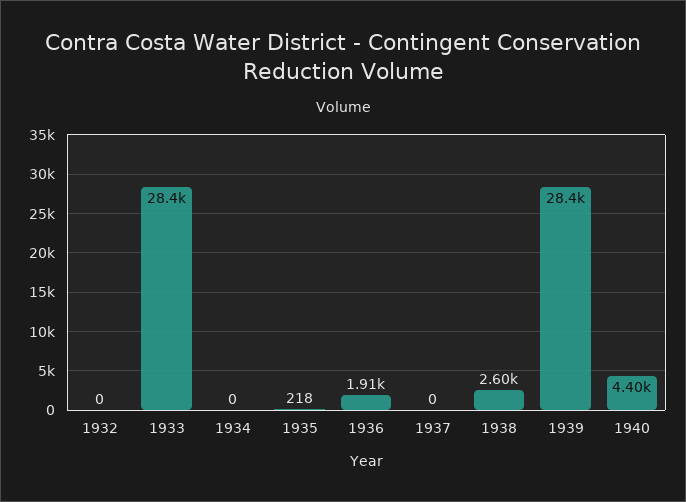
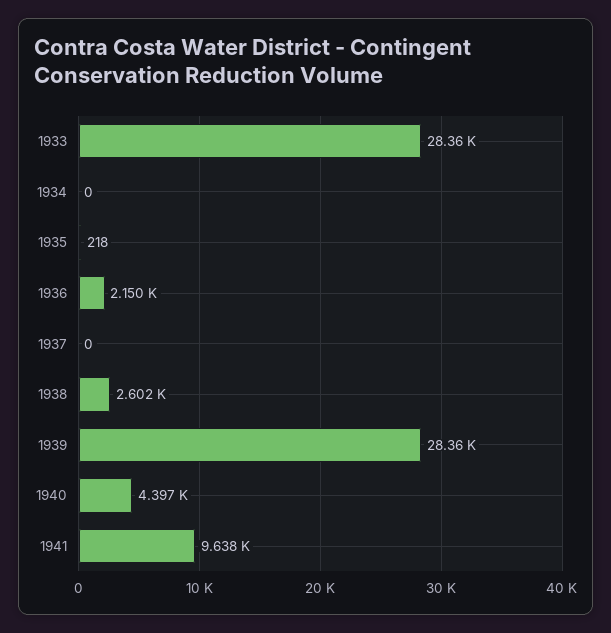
1932: 0 -> none
1936: 1910 -> 2150
1941: none -> 9638

